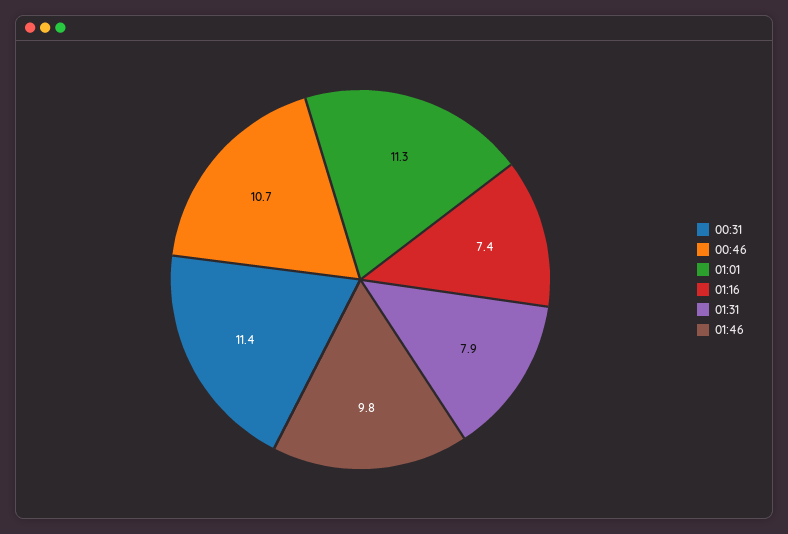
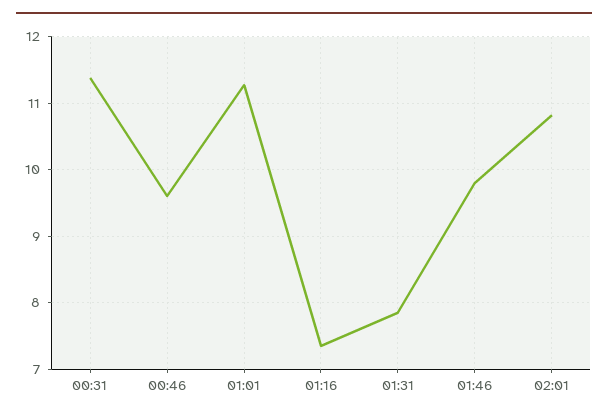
00:46: 10.7 -> 9.6
02:01: none -> 10.8

